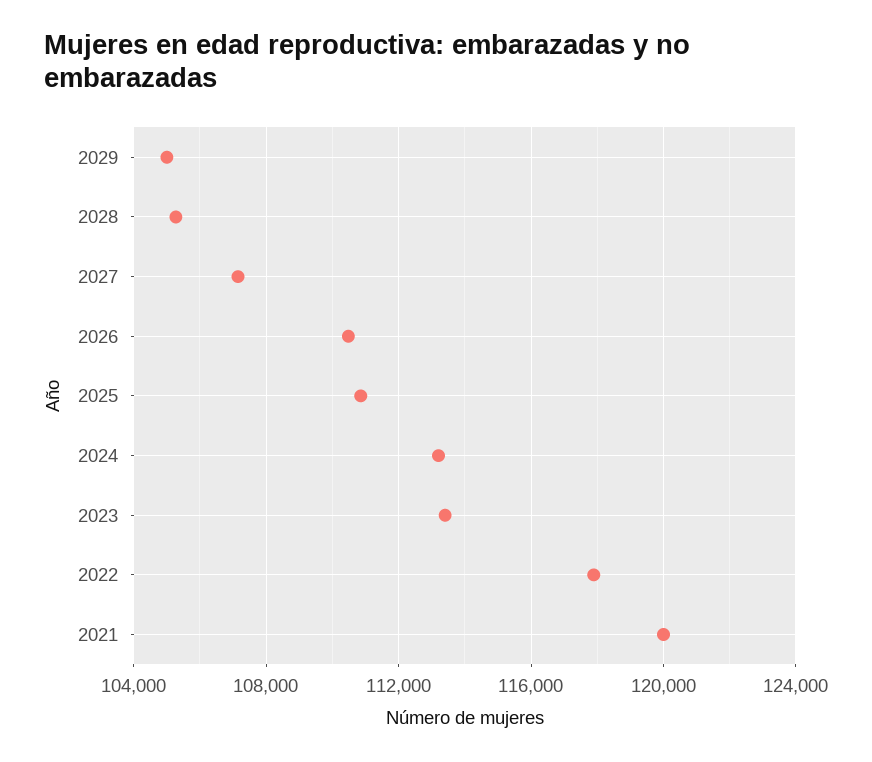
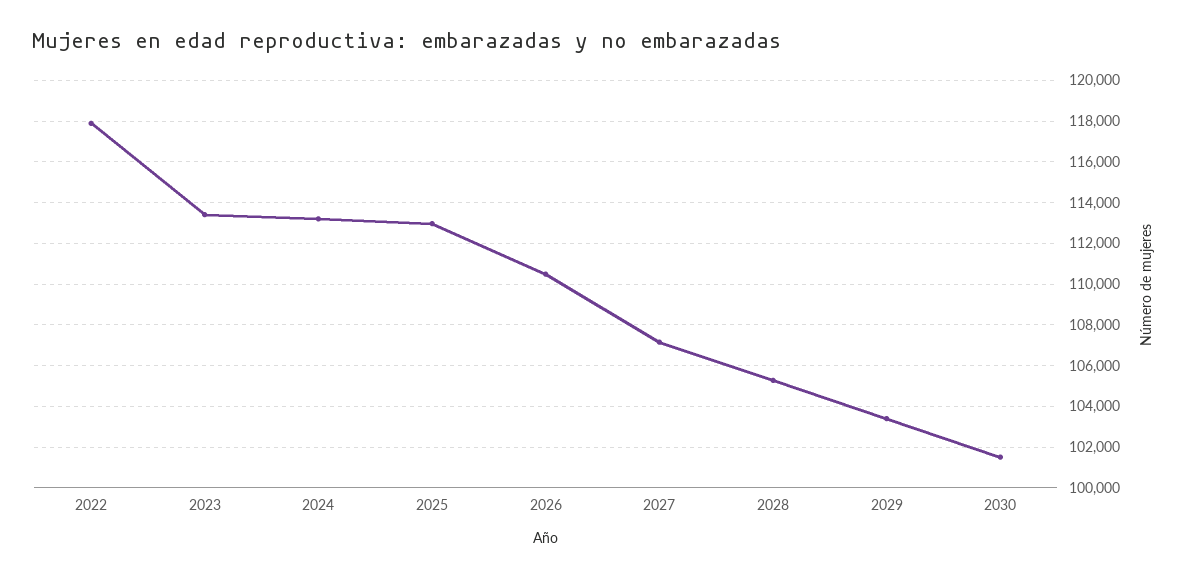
2029: 105000 -> 103500
2025: 111000 -> 113000
2021: 120000 -> none
2030: none -> 101500

